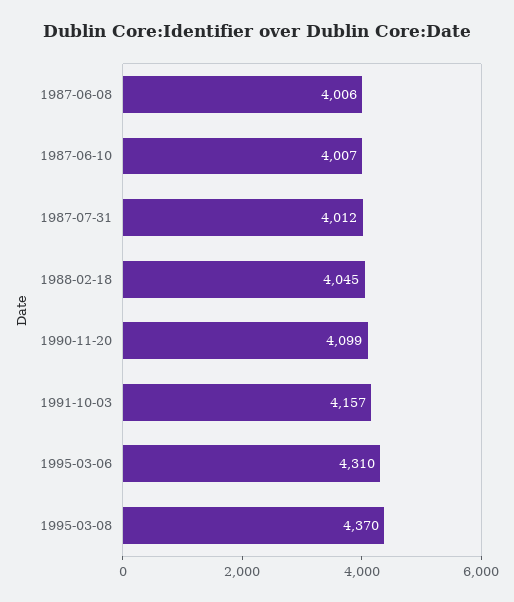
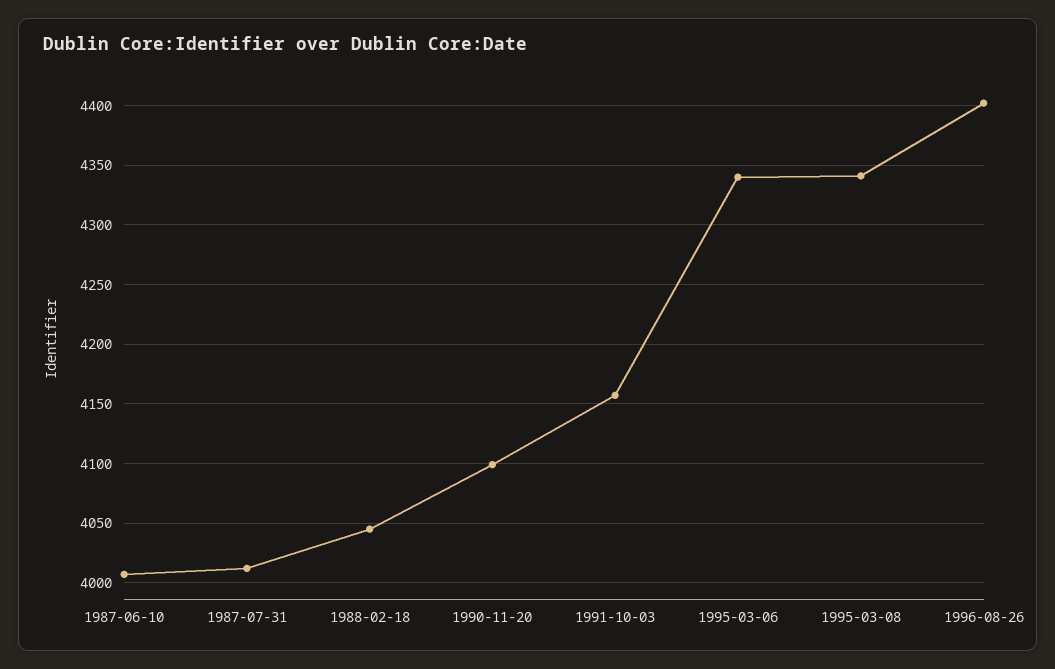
1987-06-08: 4006 -> none
1995-03-06: 4310 -> 4340
1995-03-08: 4370 -> 4340
1996-08-26: none -> 4400

